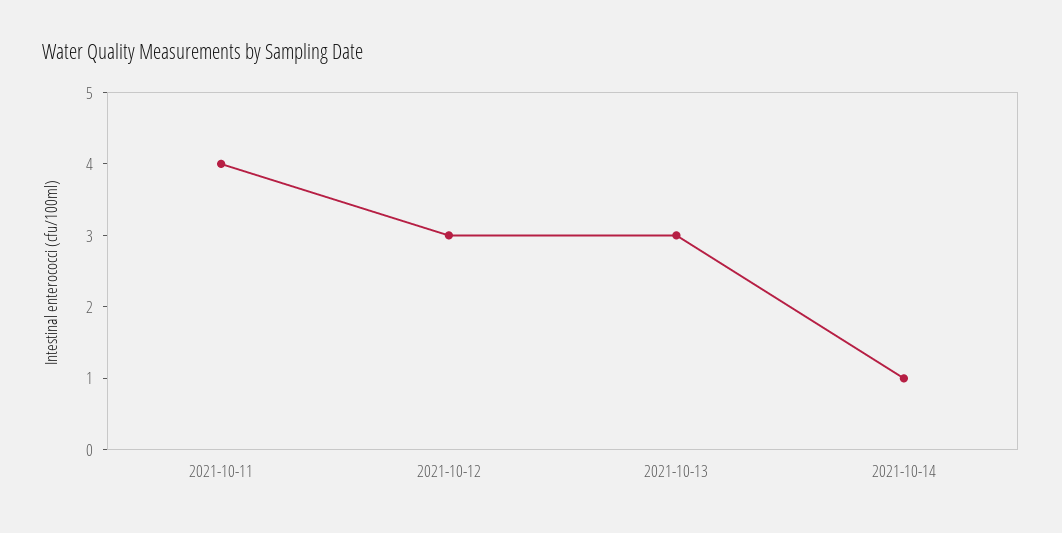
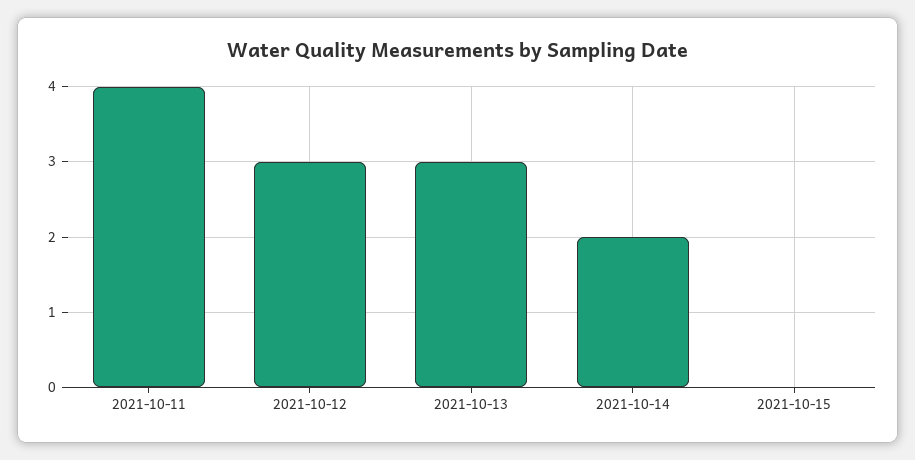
2021-10-14: 1 -> 2
2021-10-15: none -> 0

